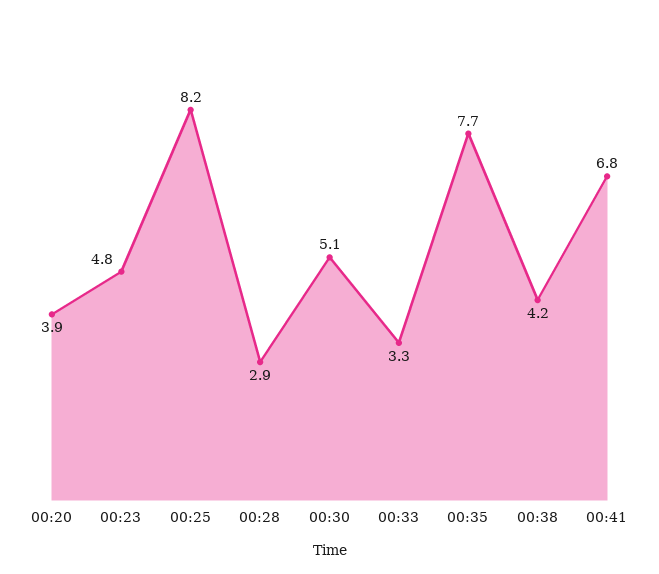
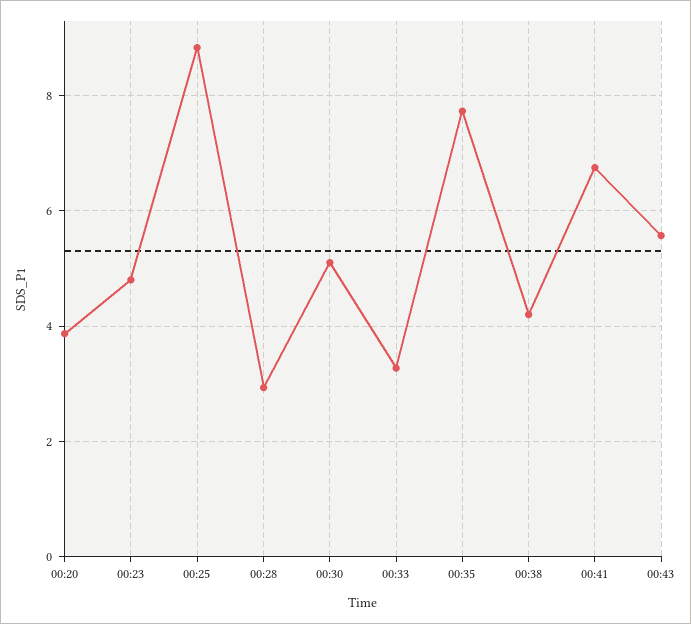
00:25: 8.2 -> 8.8
00:43: none -> 5.6

